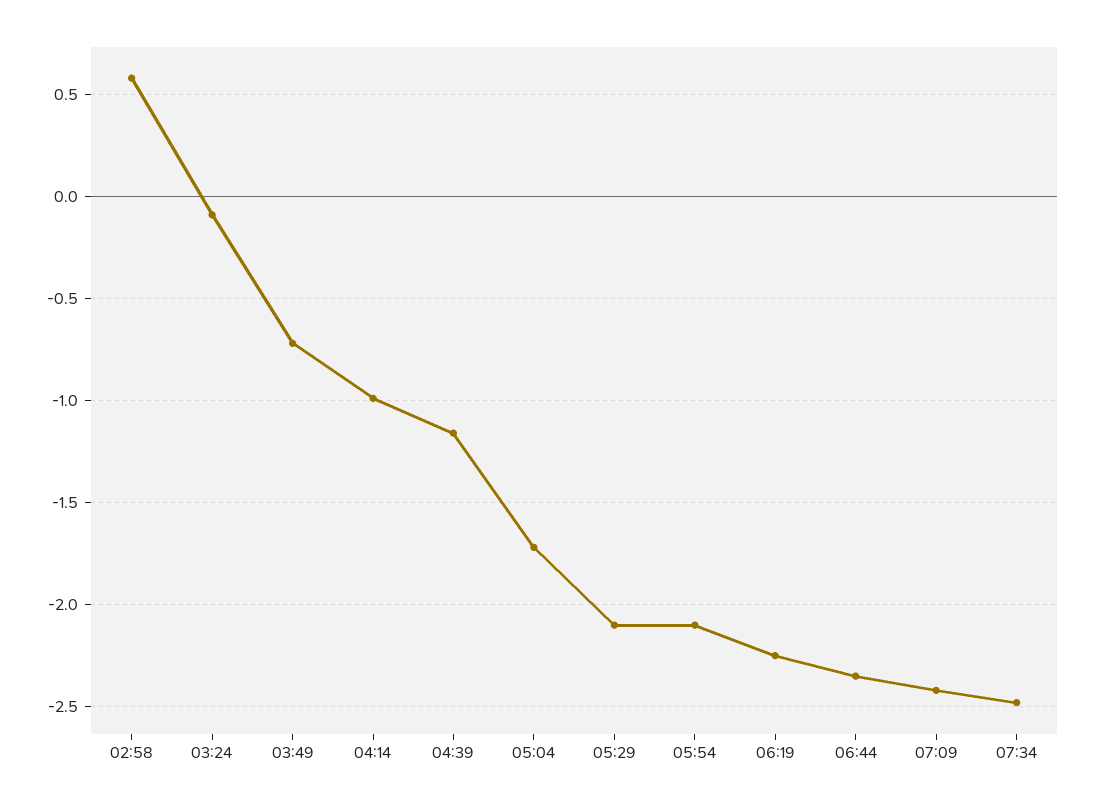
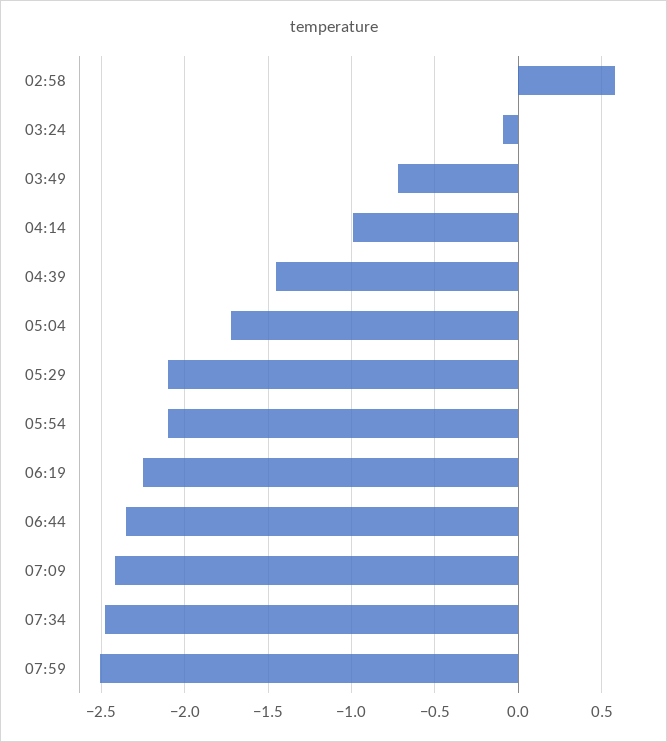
04:39: -1.15 -> -1.45
07:59: none -> -2.5

